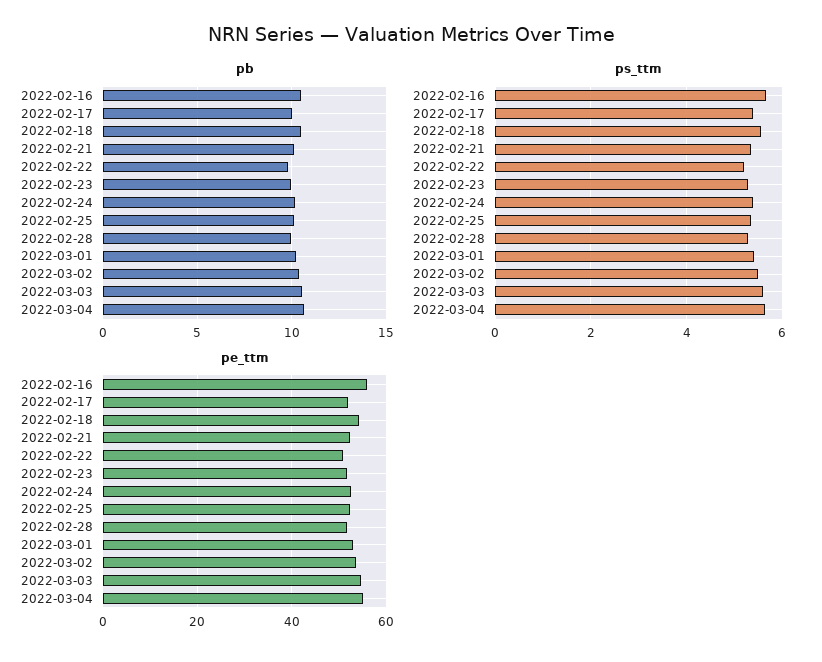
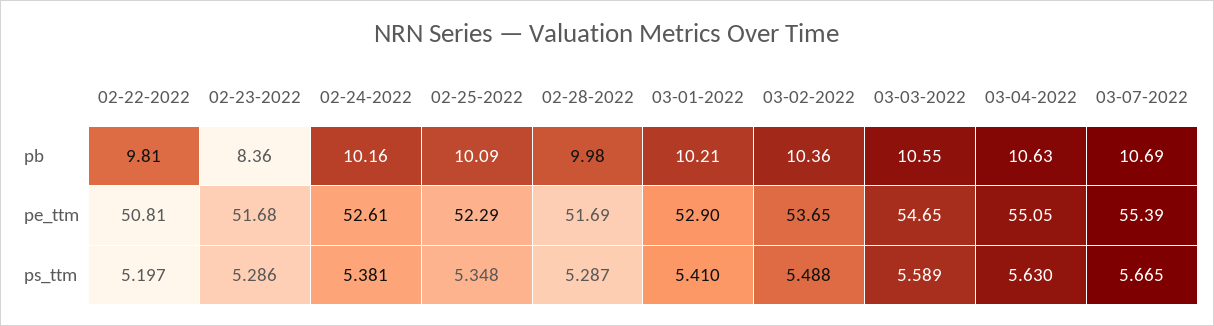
pb, 2022-02-16: 10.5 -> none
pb, 2022-02-17: 10 -> none
pb, 2022-02-18: 10.5 -> none
pb, 2022-02-21: 10 -> none
pb, 2022-02-23: 10 -> 8.36
ps_ttm, 2022-02-16: 5.6 -> none
ps_ttm, 2022-02-17: 5.4 -> none
ps_ttm, 2022-02-18: 5.6 -> none
ps_ttm, 2022-02-21: 5.4 -> none
pe_ttm, 2022-02-16: 56 -> none
pe_ttm, 2022-02-17: 52 -> none
pe_ttm, 2022-02-18: 54 -> none
pe_ttm, 2022-02-21: 52 -> none
pb, 03-07-2022: none -> 10.69
pe_ttm, 03-07-2022: none -> 55.39
ps_ttm, 03-07-2022: none -> 5.665

